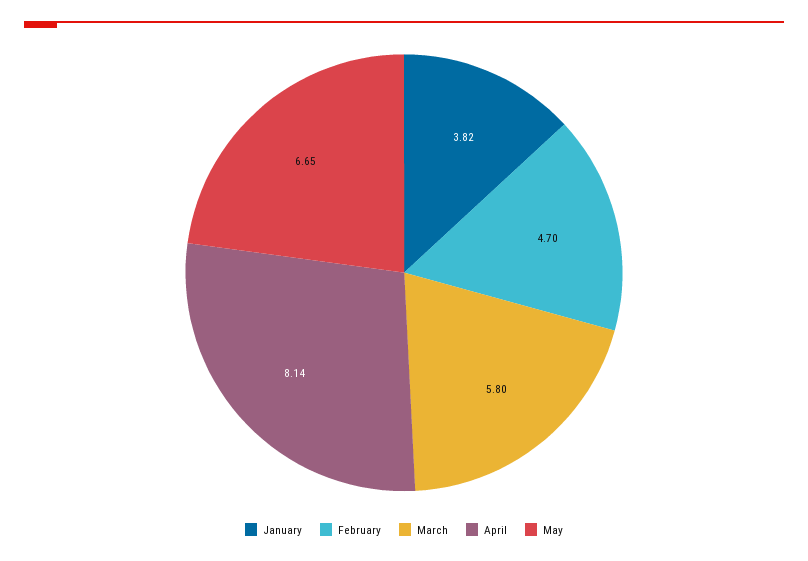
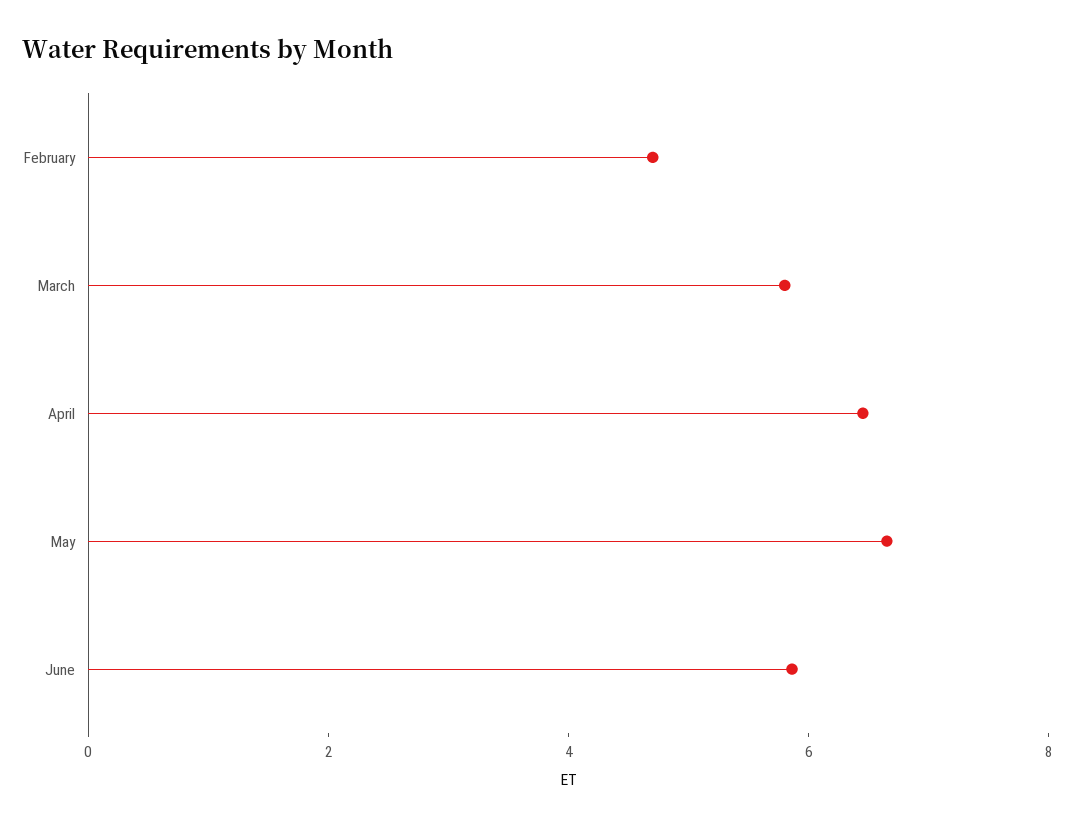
January: 3.82 -> none
April: 8.14 -> 6.5
June: none -> 6

